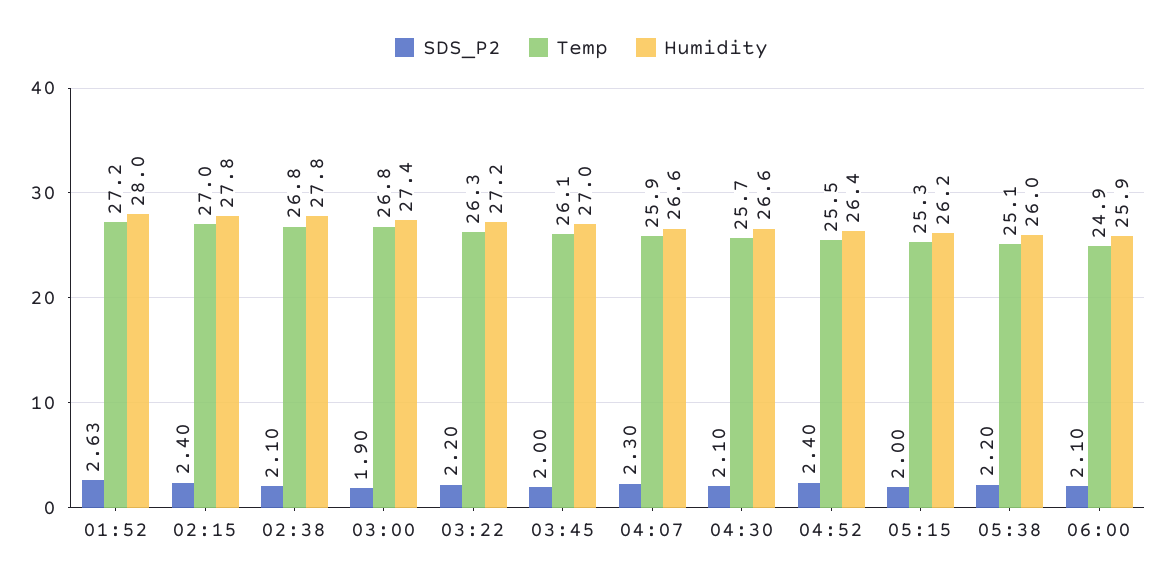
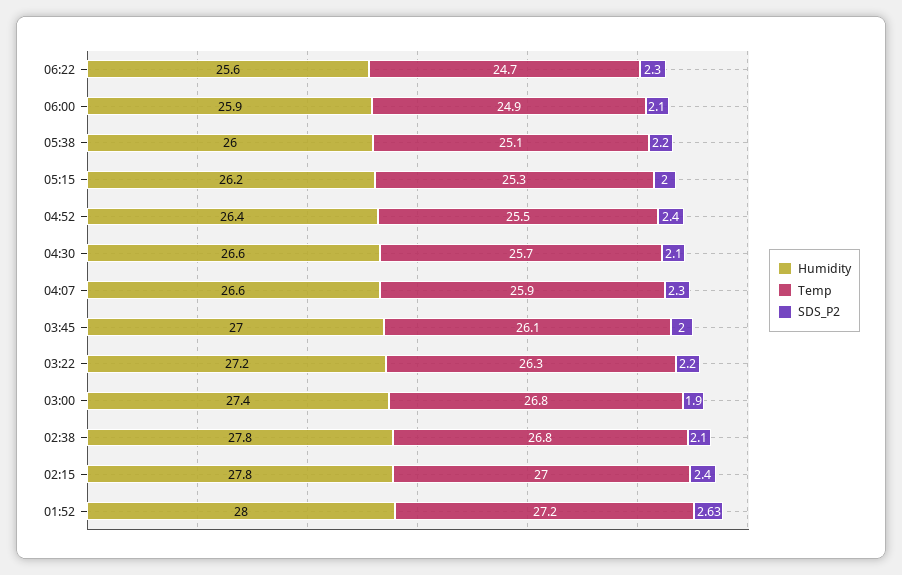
Humidity, 06:22: none -> 25.6
Temp, 06:22: none -> 24.7
SDS_P2, 06:22: none -> 2.3

